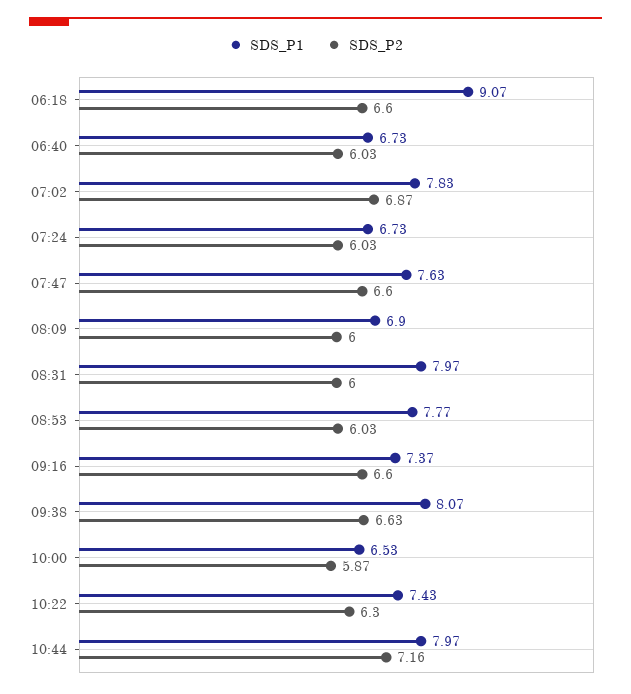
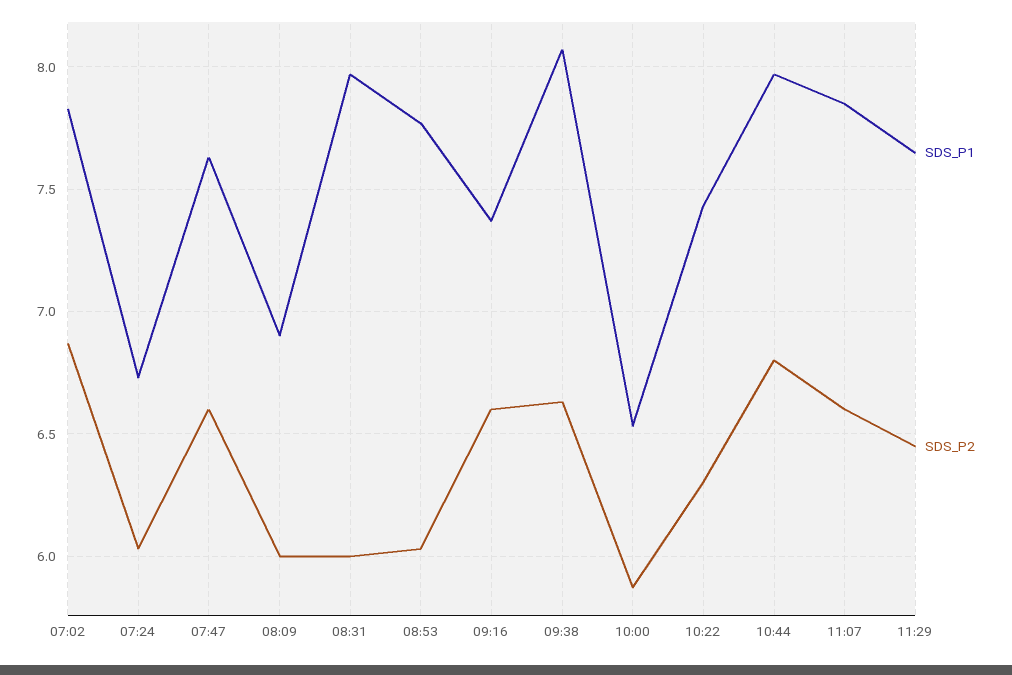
SDS_P1, 06:18: 9.07 -> none
SDS_P2, 06:18: 6.6 -> none
SDS_P1, 06:40: 6.73 -> none
SDS_P2, 06:40: 6.03 -> none
SDS_P2, 10:44: 7.16 -> 6.8
SDS_P1, 11:07: none -> 7.85
SDS_P2, 11:07: none -> 6.6
SDS_P1, 11:29: none -> 7.65
SDS_P2, 11:29: none -> 6.45

